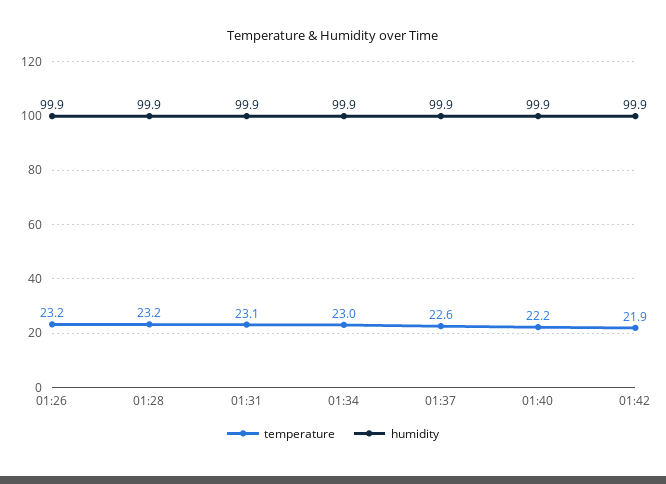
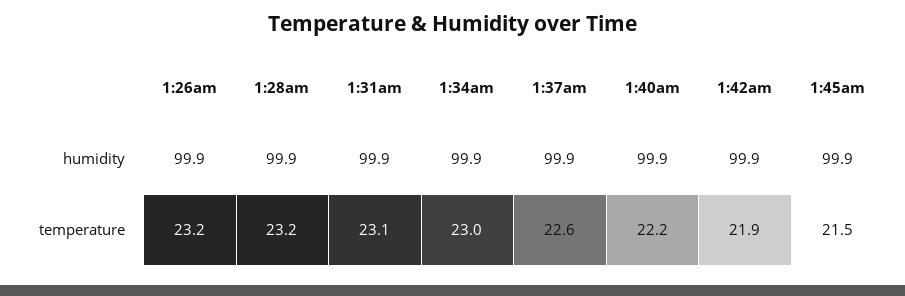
humidity, 1:45am: none -> 99.9
temperature, 1:45am: none -> 21.5

